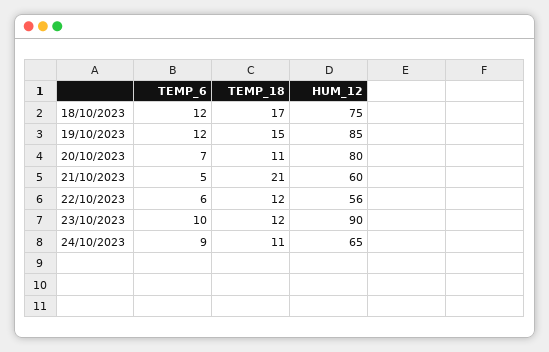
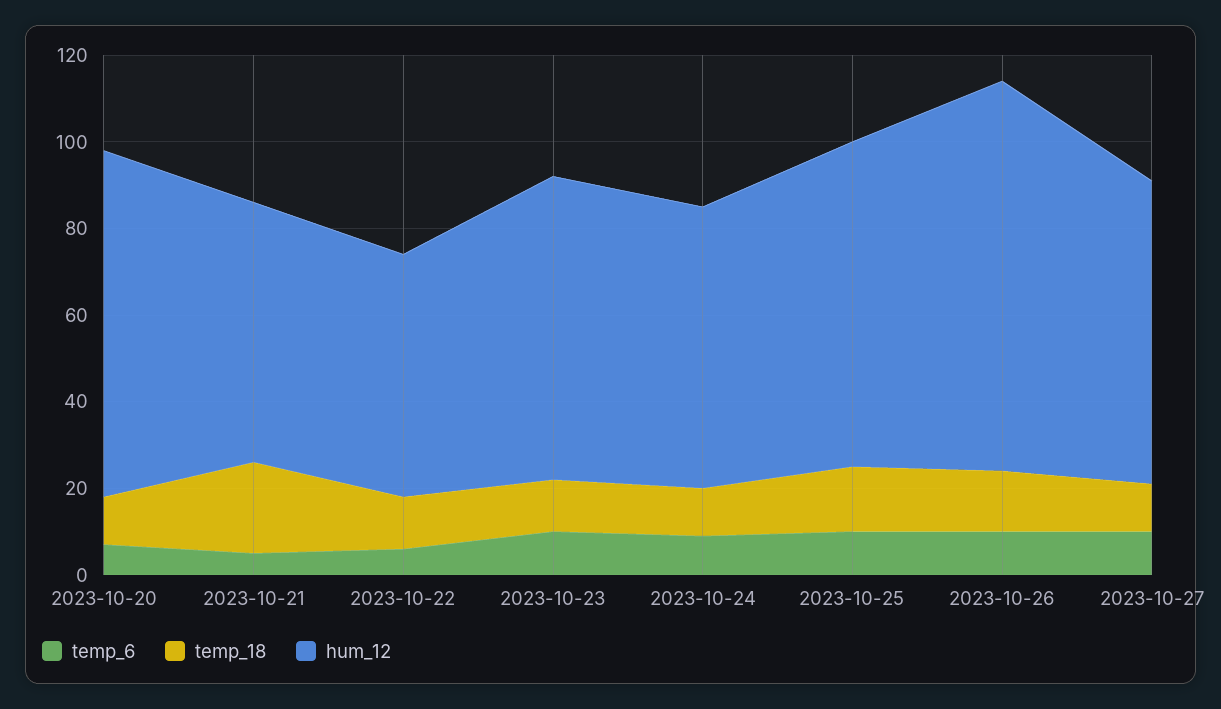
TEMP_6, 18/10/2023: 12 -> none
TEMP_18, 18/10/2023: 17 -> none
HUM_12, 18/10/2023: 75 -> none
TEMP_6, 19/10/2023: 12 -> none
TEMP_18, 19/10/2023: 15 -> none
HUM_12, 19/10/2023: 85 -> none
HUM_12, 23/10/2023: 90 -> 70
TEMP_6, 2023-10-25: none -> 10
TEMP_18, 2023-10-25: none -> 15
HUM_12, 2023-10-25: none -> 75
TEMP_6, 2023-10-26: none -> 10
TEMP_18, 2023-10-26: none -> 15
HUM_12, 2023-10-26: none -> 90
TEMP_6, 2023-10-27: none -> 10
TEMP_18, 2023-10-27: none -> 10
HUM_12, 2023-10-27: none -> 70

